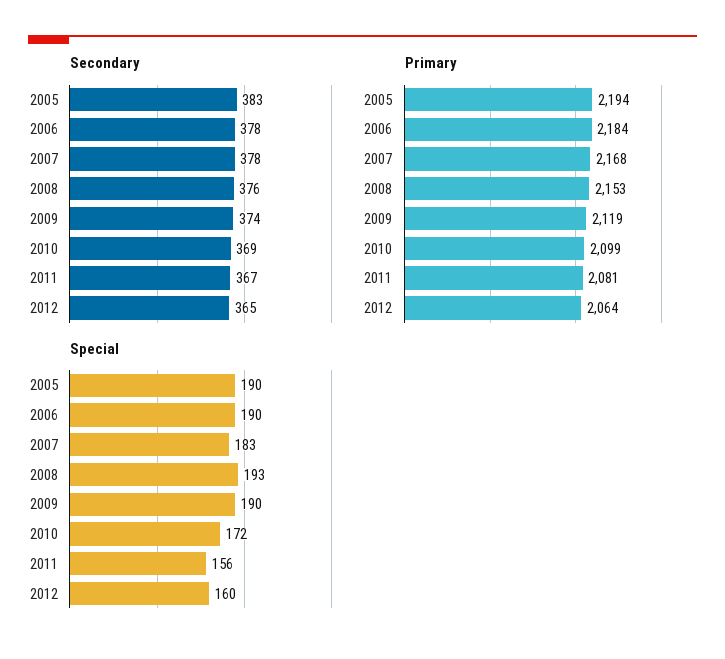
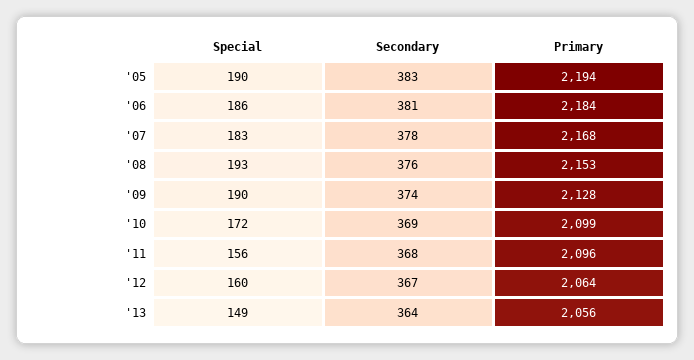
Secondary, 2006: 378 -> 381
Secondary, 2011: 367 -> 368
Secondary, 2012: 365 -> 367
Primary, 2009: 2119 -> 2128
Primary, 2011: 2081 -> 2096
Special, 2006: 190 -> 186
Special, '13: none -> 149
Secondary, '13: none -> 364
Primary, '13: none -> 2056

